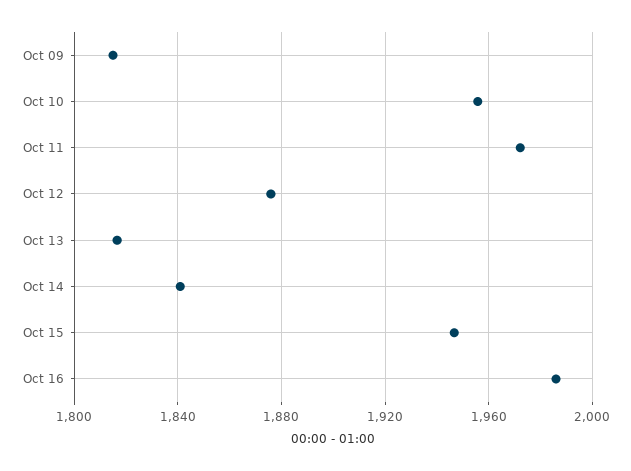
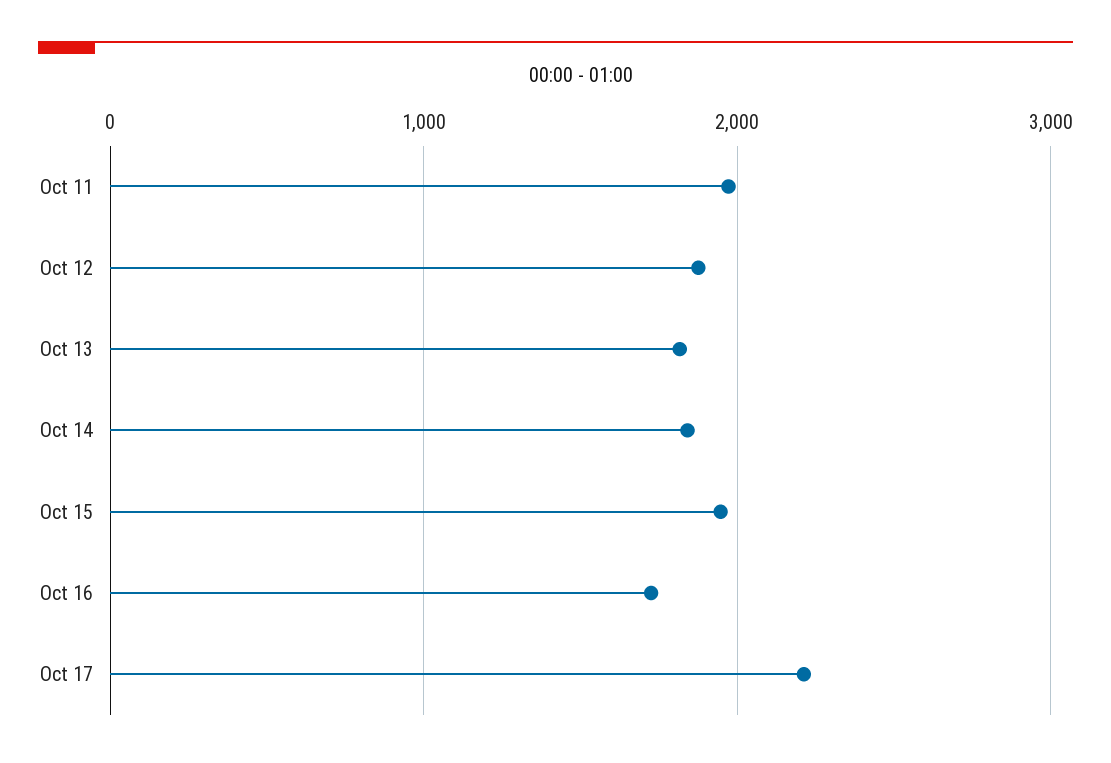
Oct 09: 1815 -> none
Oct 10: 1955 -> none
Oct 16: 1985 -> 1700
Oct 17: none -> 2200

